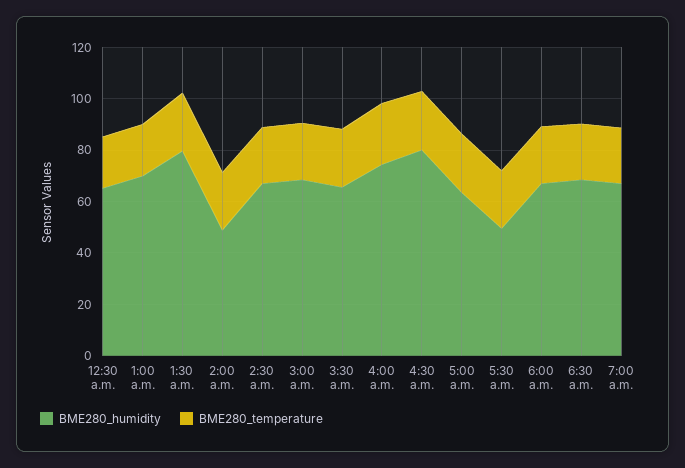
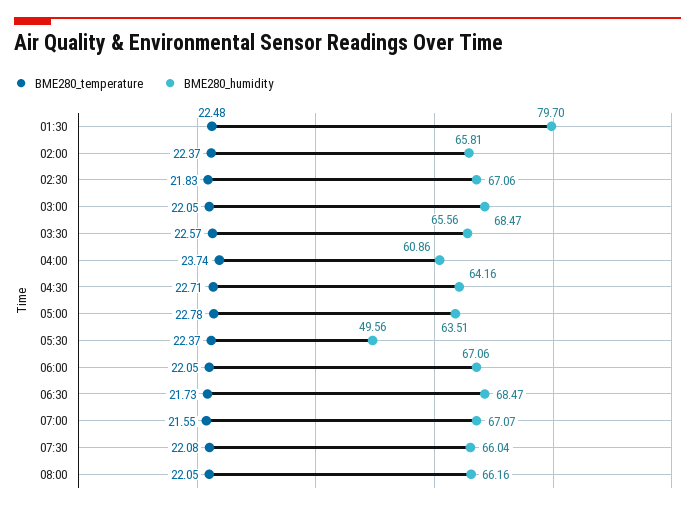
BME280_humidity, 12:30 a.m.: 65 -> none
BME280_temperature, 12:30 a.m.: 20 -> none
BME280_humidity, 1:00 a.m.: 70 -> none
BME280_temperature, 1:00 a.m.: 20 -> none
BME280_humidity, 2:00 a.m.: 50 -> 65.81
BME280_humidity, 4:00 a.m.: 75 -> 60.86
BME280_humidity, 4:30 a.m.: 80 -> 64.16
BME280_temperature, 07:30: none -> 22.08
BME280_humidity, 07:30: none -> 66.04
BME280_temperature, 08:00: none -> 22.05
BME280_humidity, 08:00: none -> 66.16

